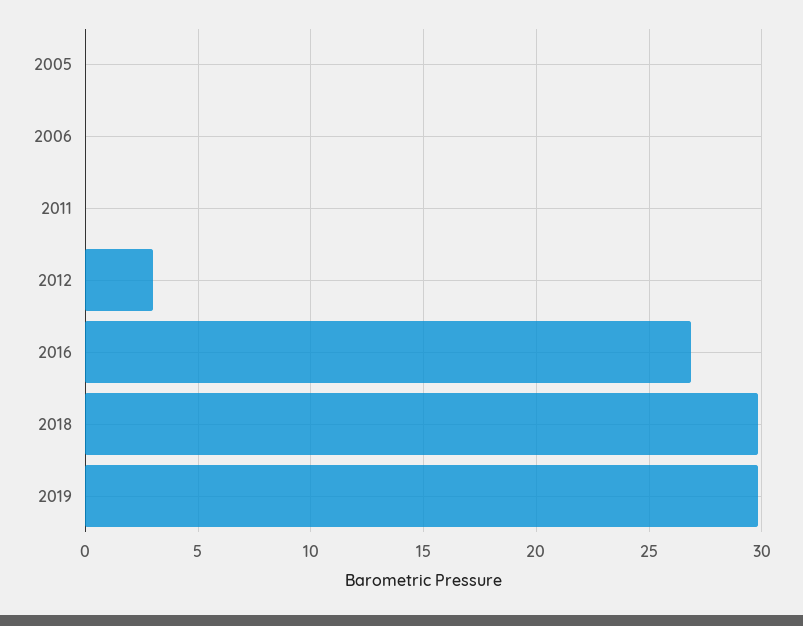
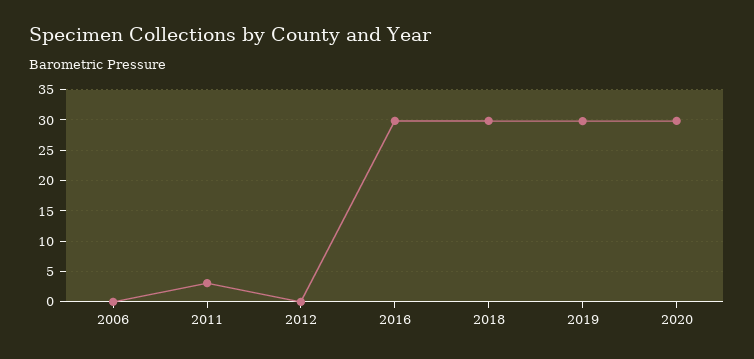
2005: 0 -> none
2011: 0 -> 3
2012: 3 -> 0
2016: 27 -> 30
2020: none -> 30

